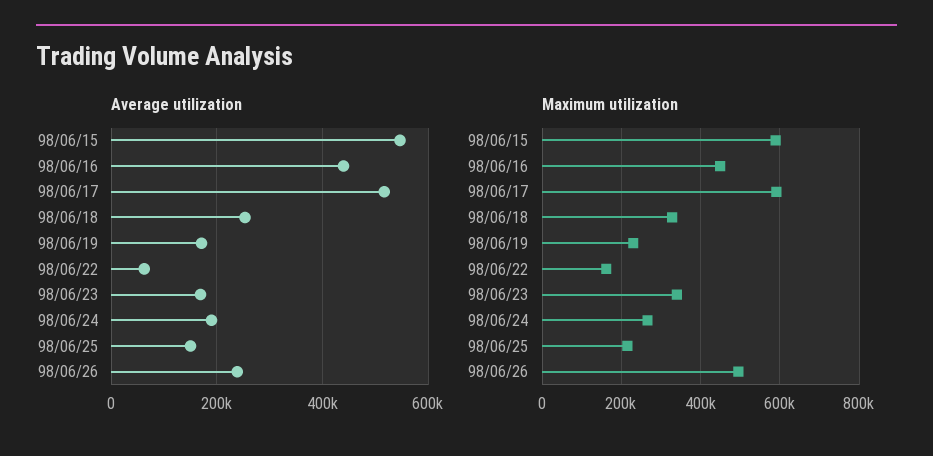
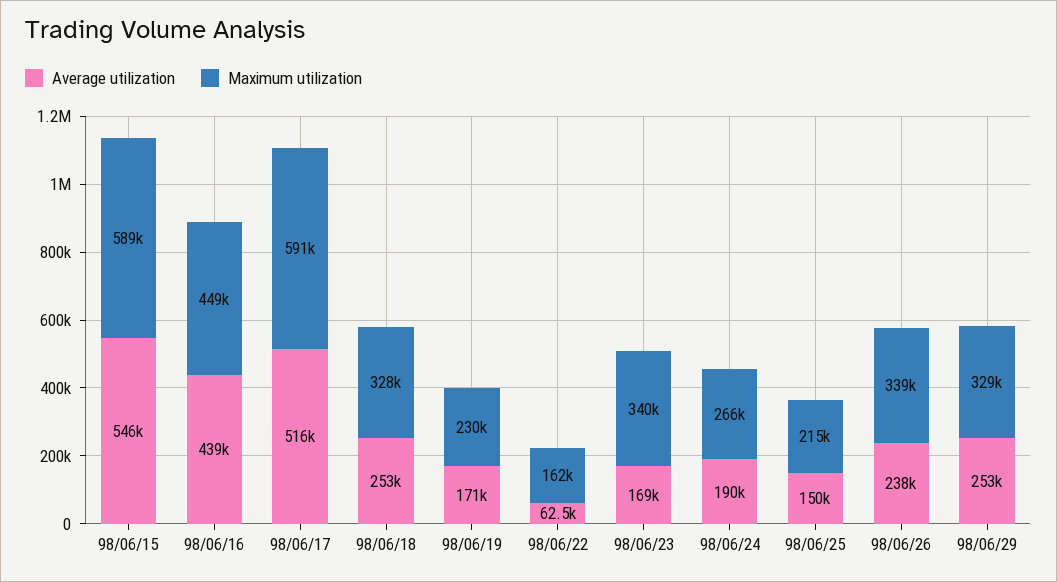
Maximum utilization, 98/06/26: 500000 -> 339000
Average utilization, 98/06/29: none -> 253000
Maximum utilization, 98/06/29: none -> 329000

